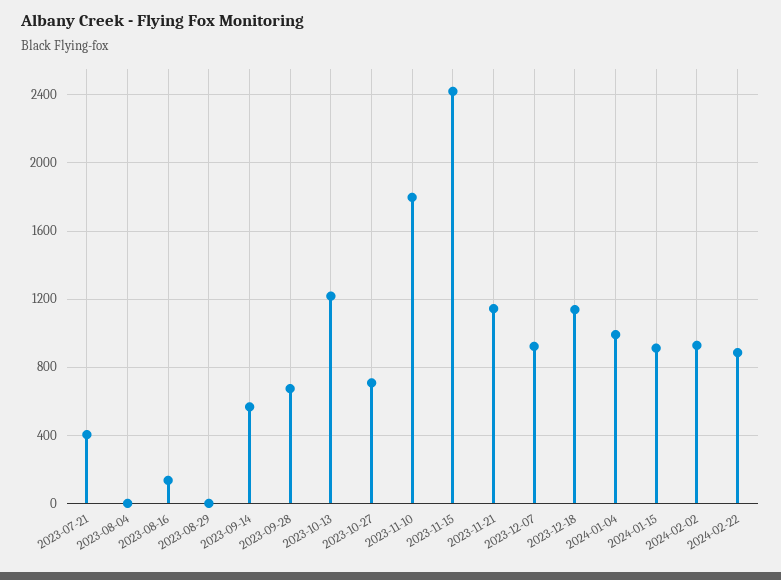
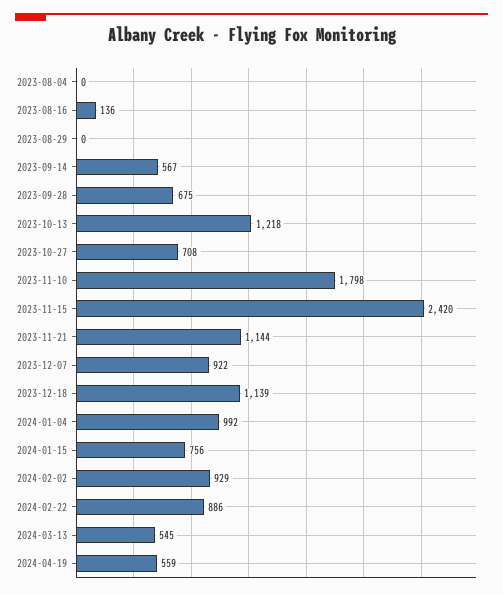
2023-07-21: 400 -> none
2024-01-15: 900 -> 756
2024-03-13: none -> 545
2024-04-19: none -> 559

